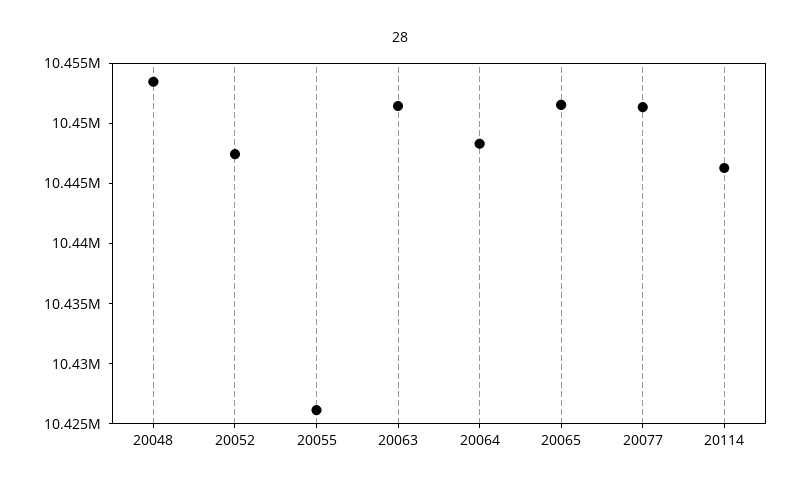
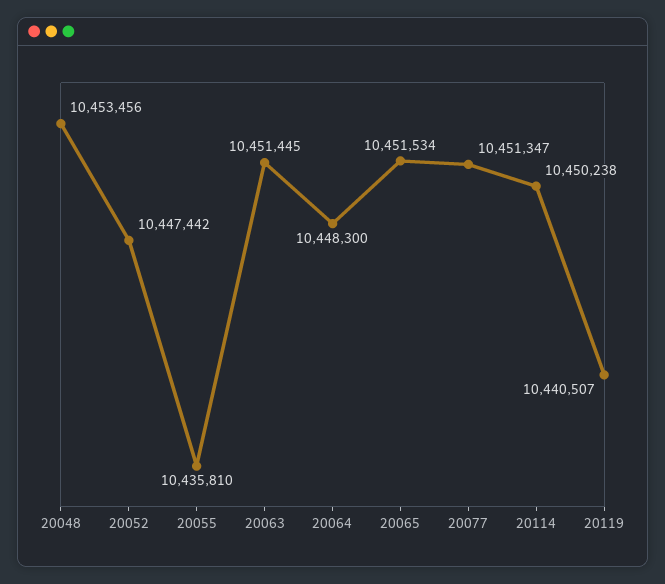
20055: 10426000 -> 10435810
20114: 10446000 -> 10450238
20119: none -> 10440507

